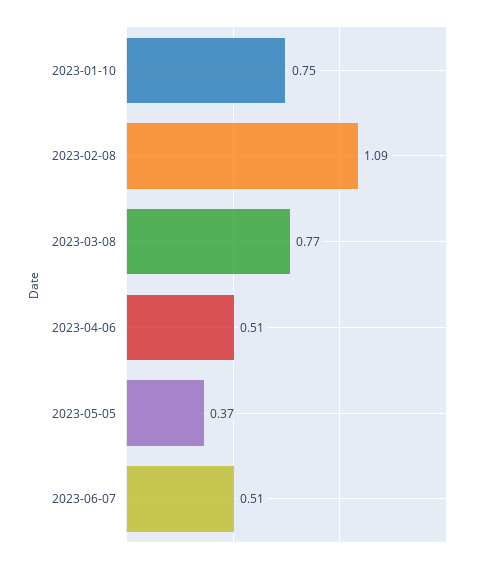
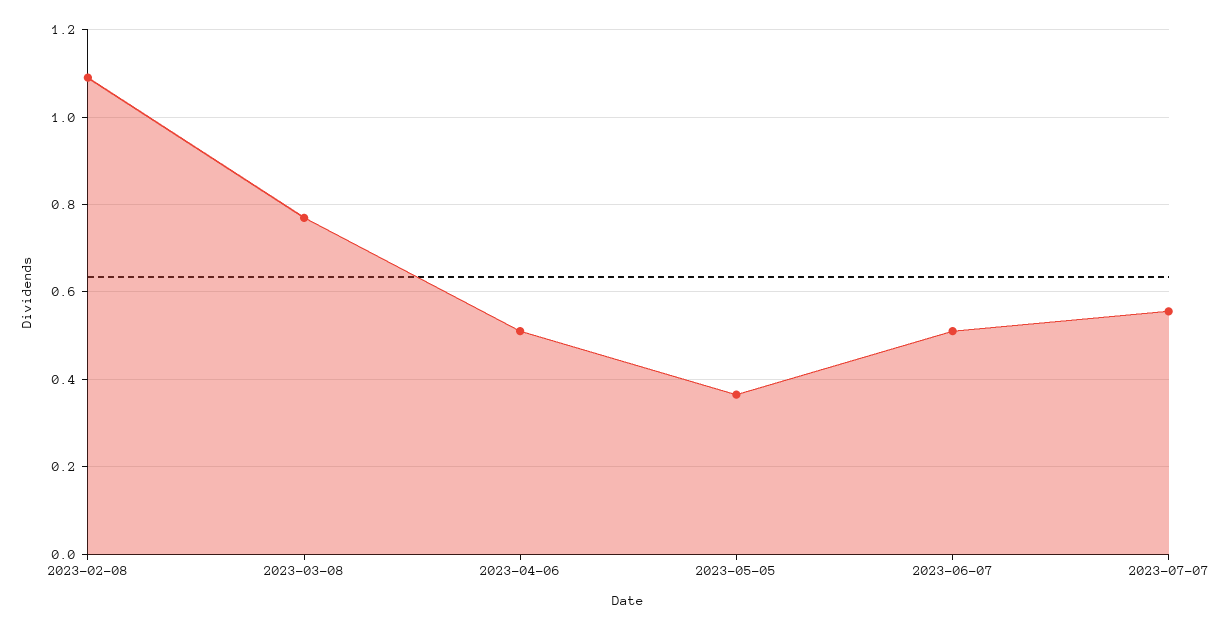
2023-01-10: 0.75 -> none
2023-07-07: none -> 0.56

